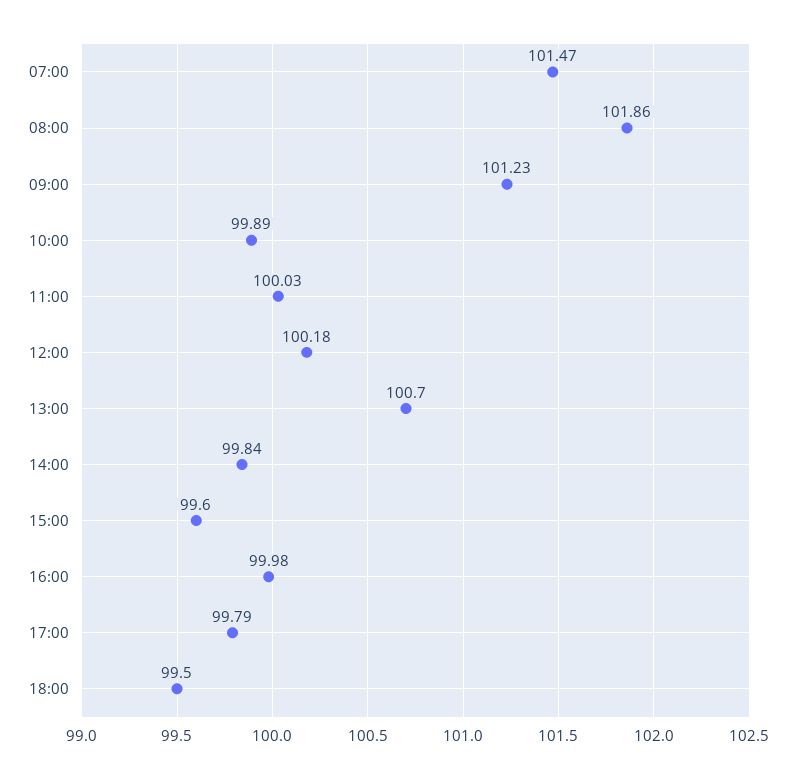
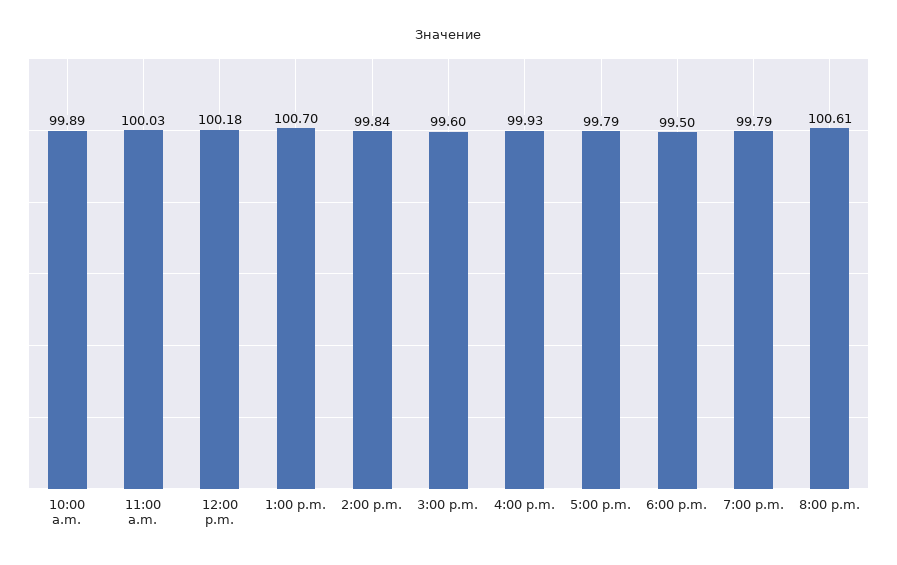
07:00: 101.47 -> none
08:00: 101.86 -> none
09:00: 101.23 -> none
16:00: 99.98 -> 99.93
7:00 p.m.: none -> 99.79
8:00 p.m.: none -> 100.61

